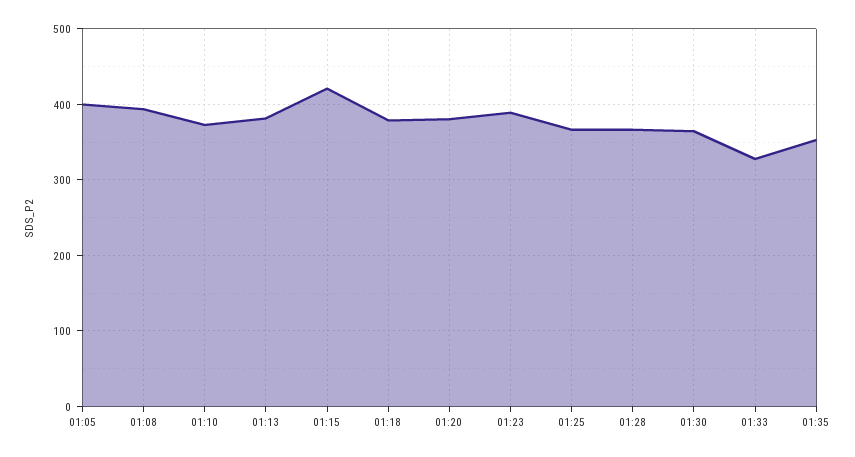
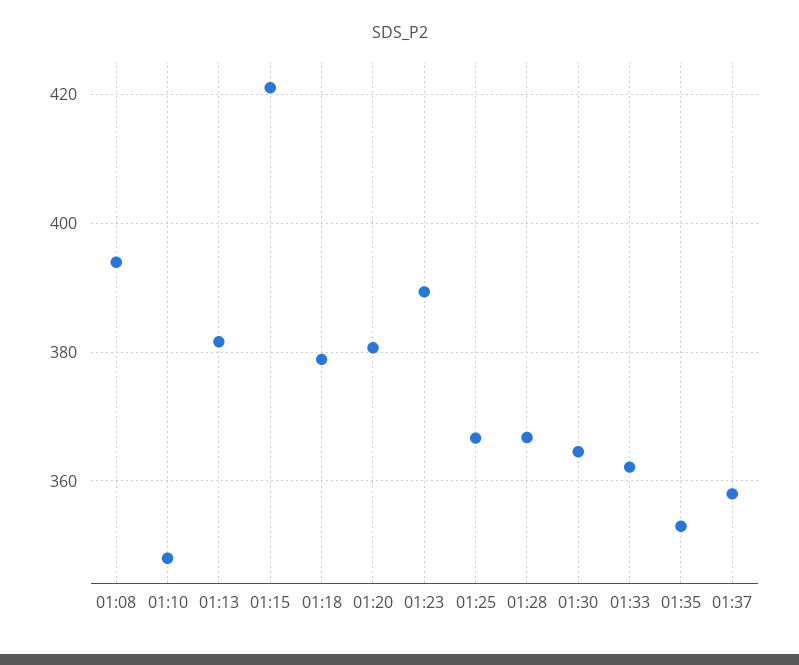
01:05: 400 -> none
01:10: 370 -> 348
01:33: 330 -> 362
01:37: none -> 358

